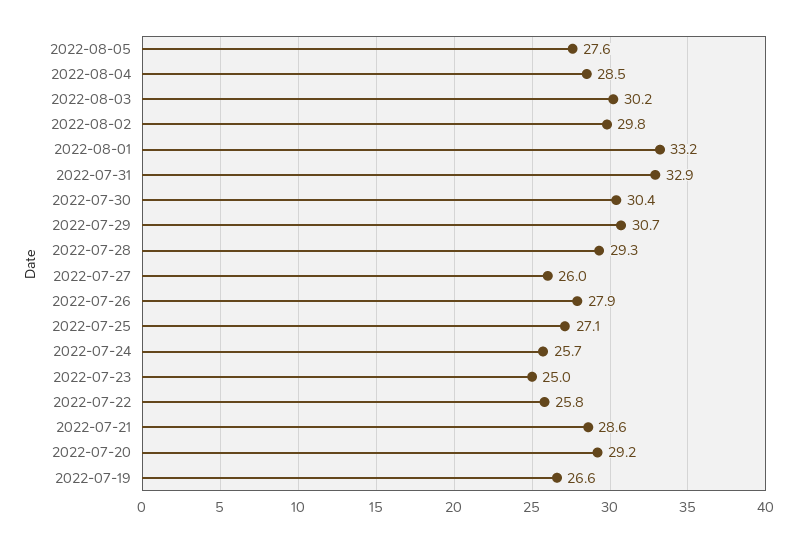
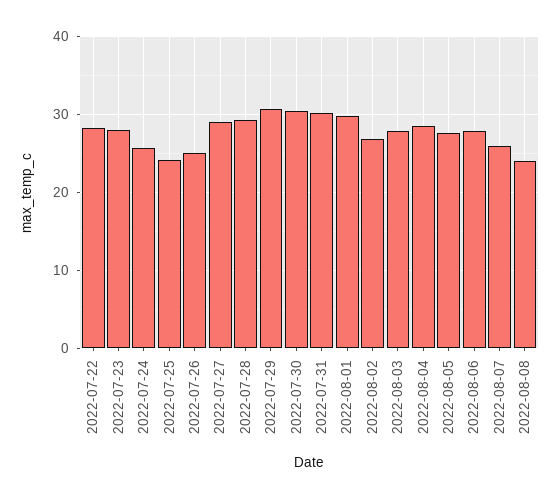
2022-08-03: 30.2 -> 28
2022-08-02: 29.8 -> 27
2022-08-01: 33.2 -> 30
2022-07-31: 32.9 -> 30
2022-07-27: 26 -> 29
2022-07-26: 27.9 -> 25
2022-07-25: 27.1 -> 24
2022-07-23: 25 -> 28
2022-07-22: 25.8 -> 28
2022-07-21: 28.6 -> none
2022-07-20: 29.2 -> none
2022-07-19: 26.6 -> none
2022-08-06: none -> 28
2022-08-07: none -> 26
2022-08-08: none -> 24

